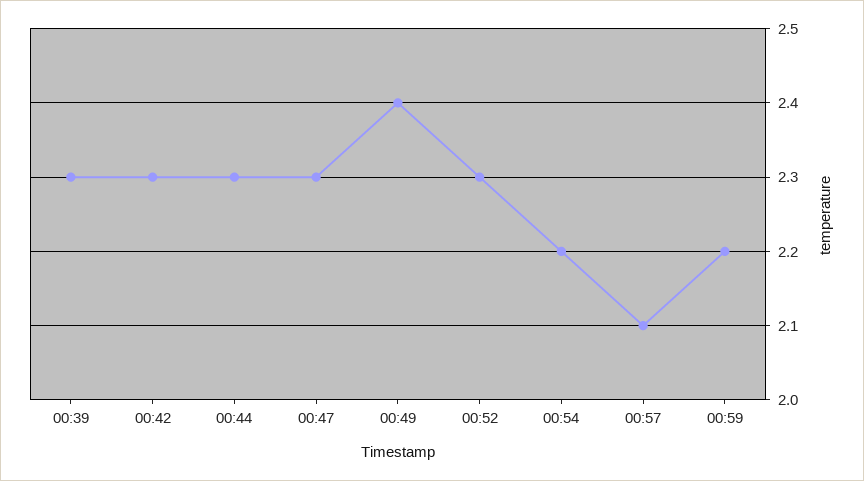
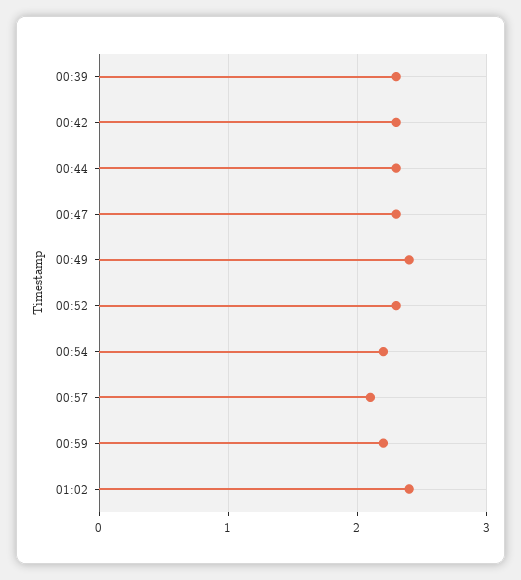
01:02: none -> 2.4

